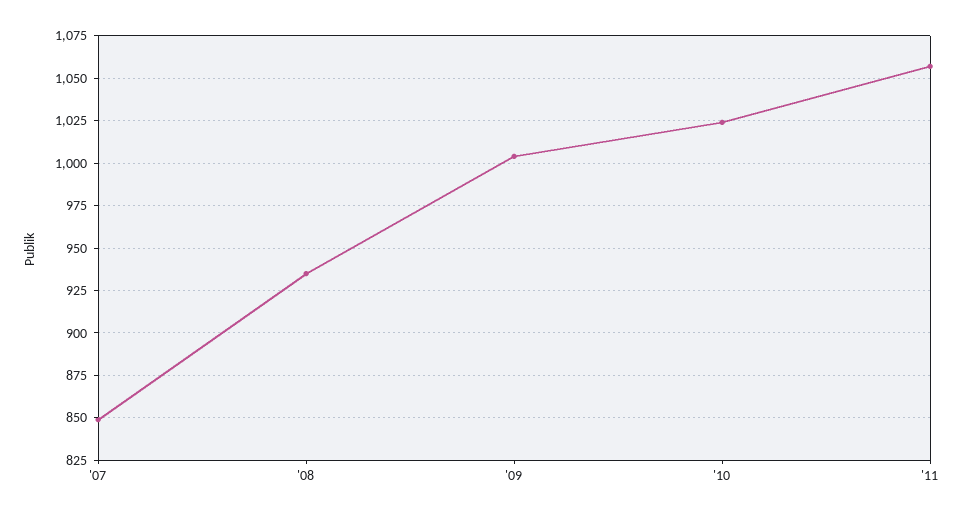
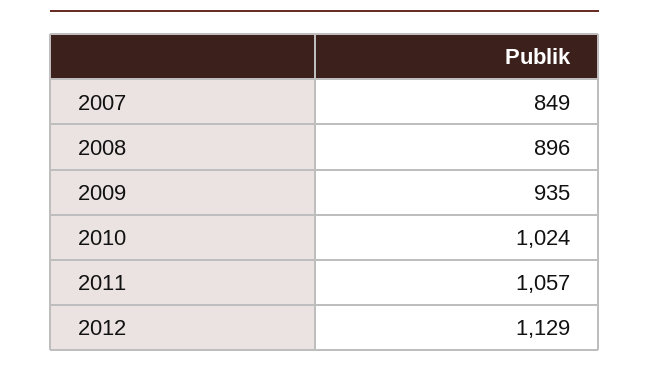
'08: 935 -> 896
'09: 1005 -> 935
2012: none -> 1129

